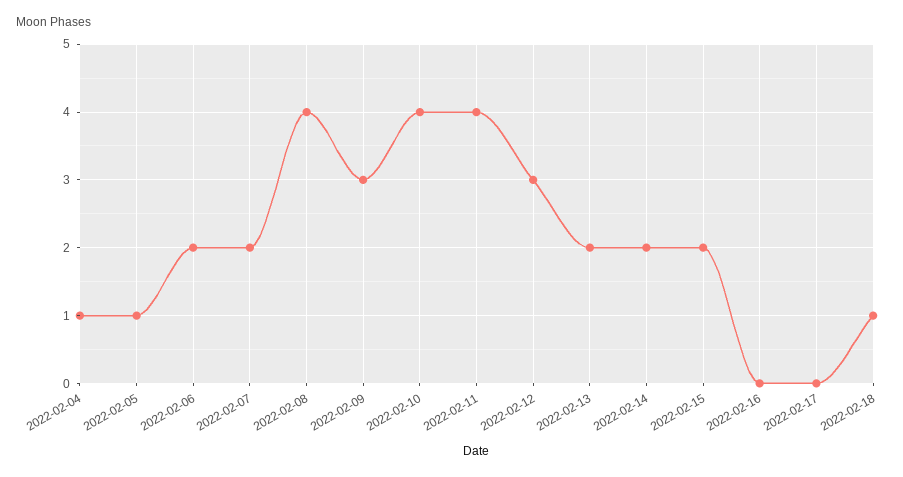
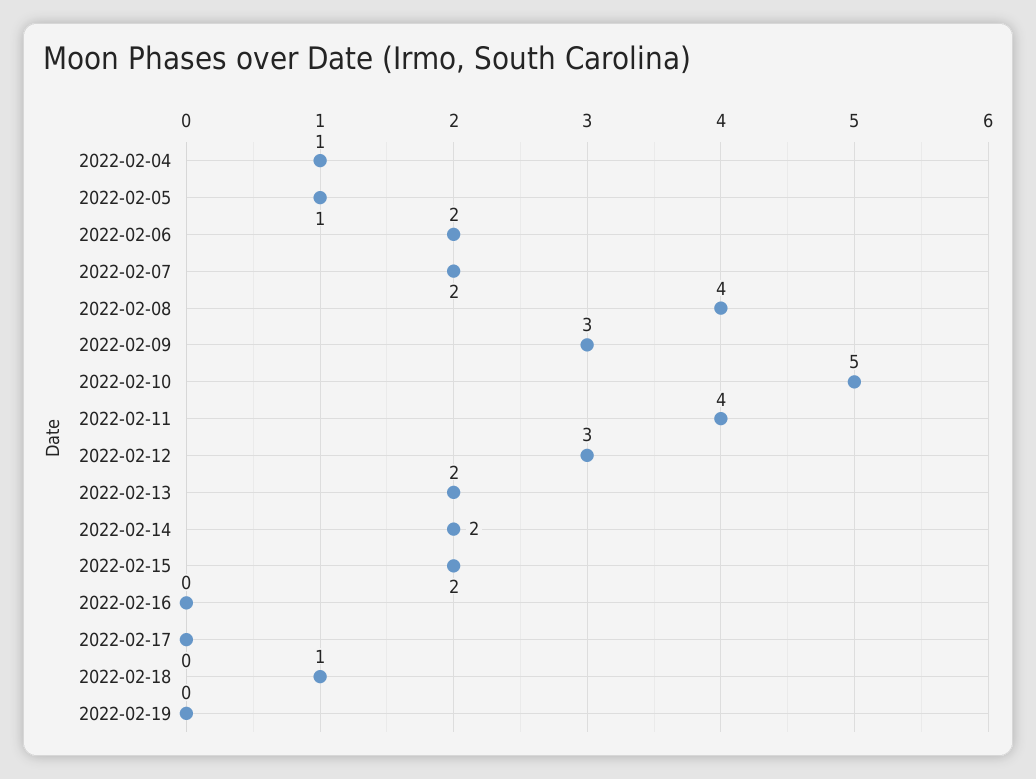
2022-02-10: 4 -> 5
2022-02-19: none -> 0

